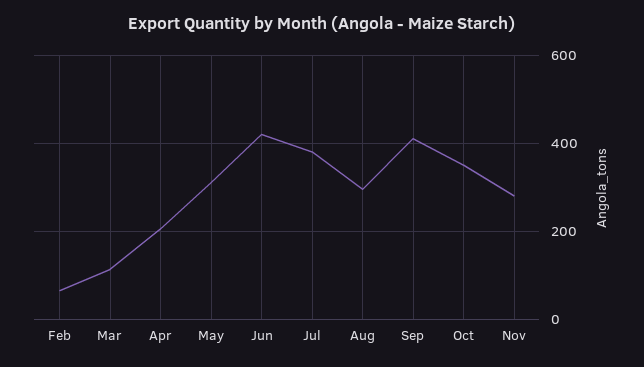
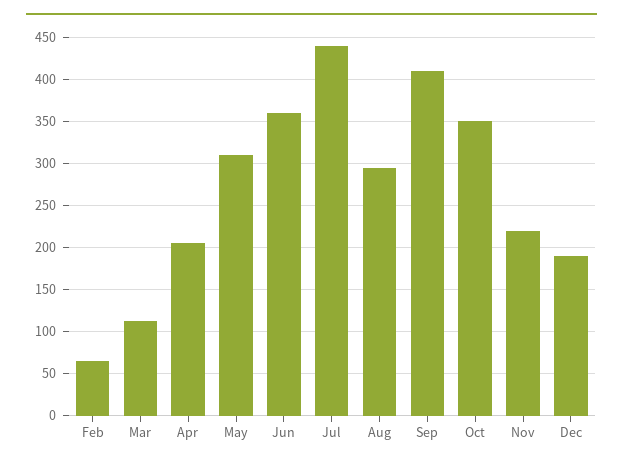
Jun: 420 -> 360
Jul: 380 -> 440
Nov: 280 -> 220
Dec: none -> 190

